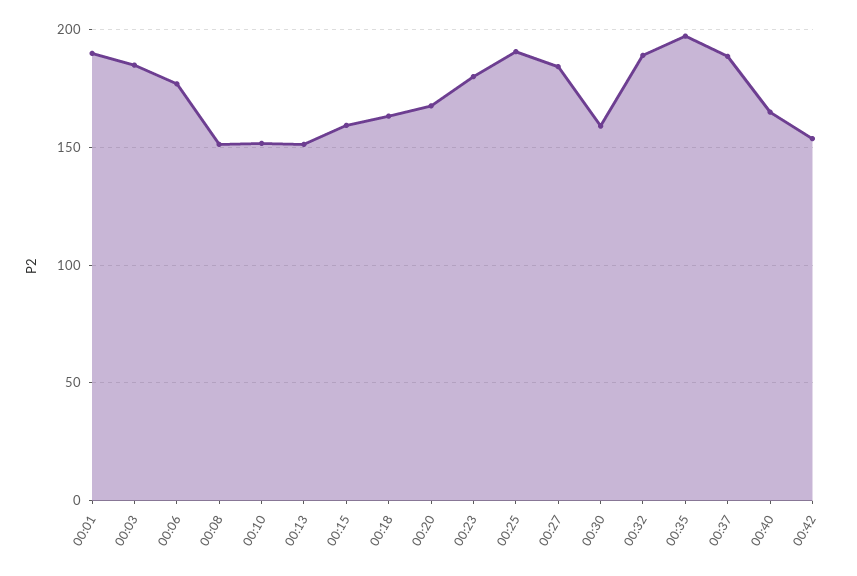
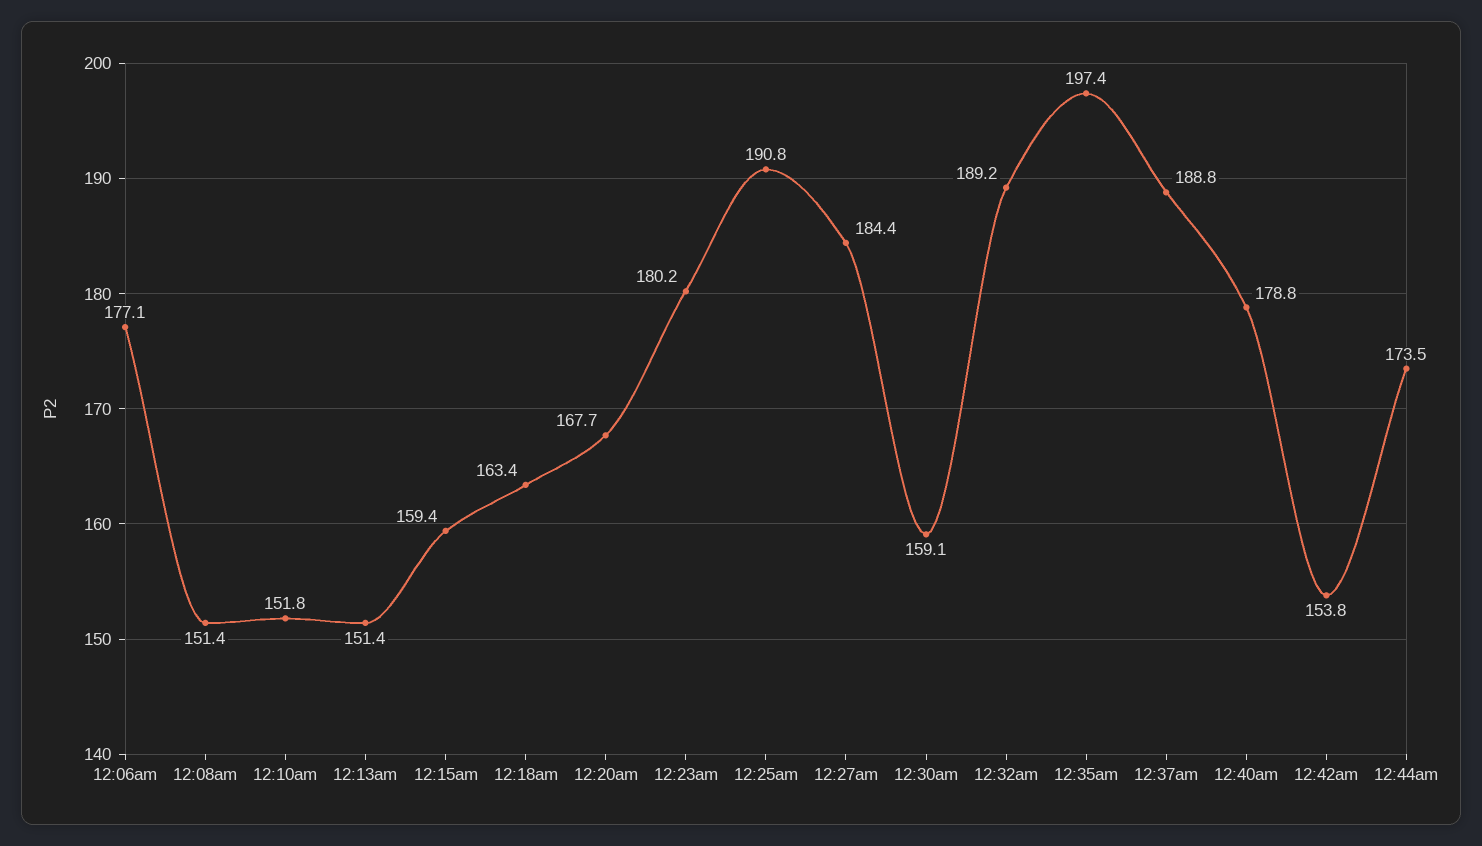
00:01: 190 -> none
00:03: 185 -> none
00:40: 165 -> 178.8
12:44am: none -> 173.5

